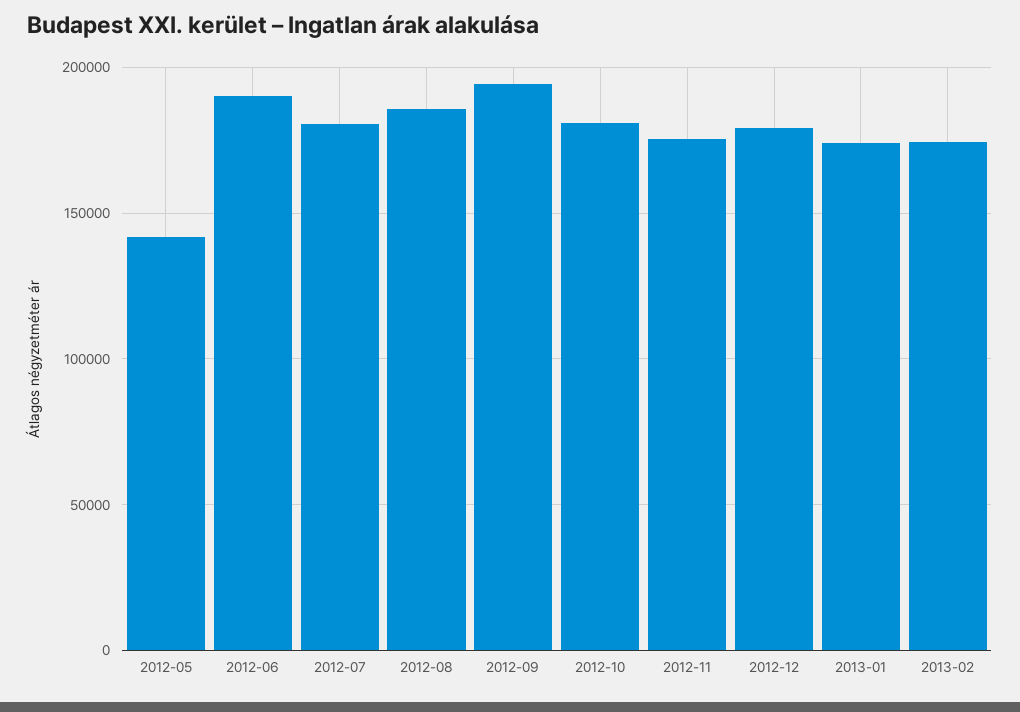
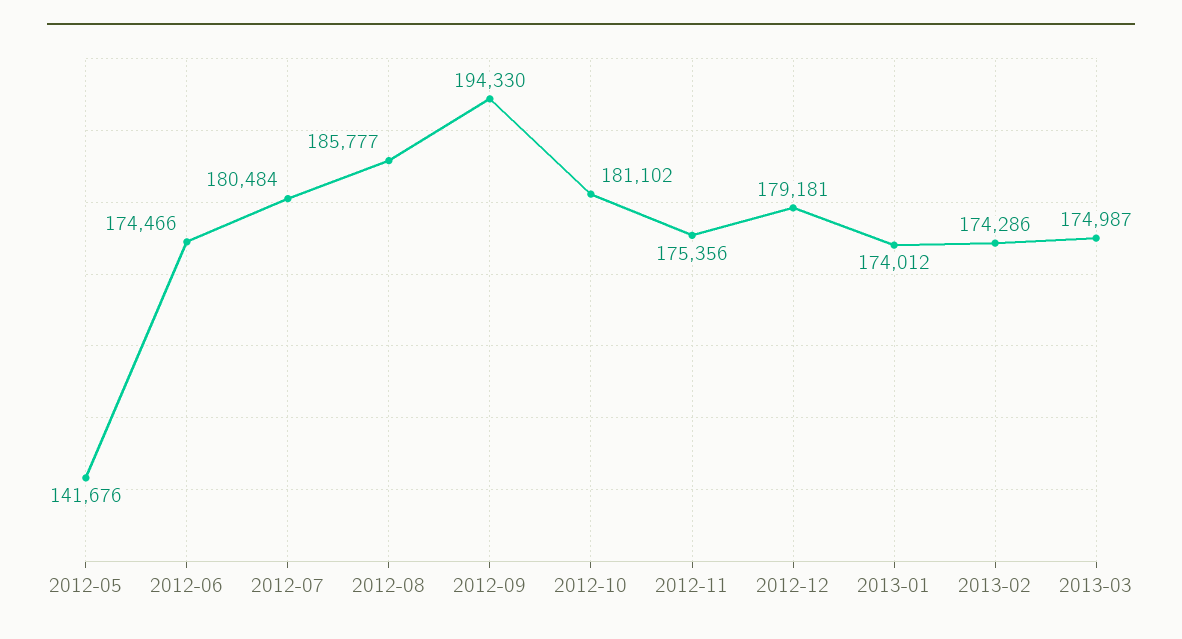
2012-06: 190000 -> 174466
2013-03: none -> 174987

